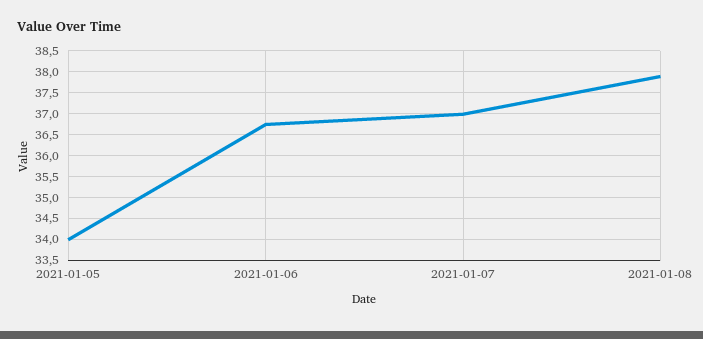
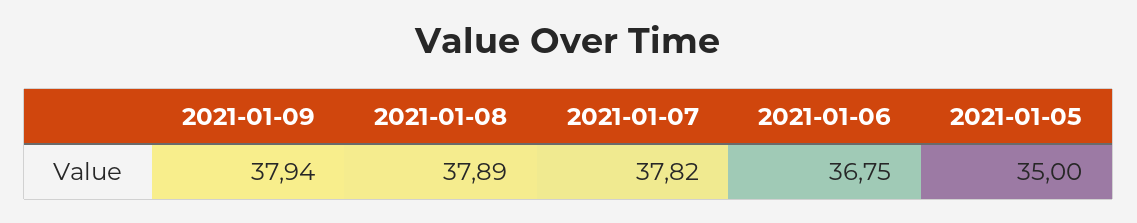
2021-01-05: 34 -> 35
2021-01-07: 37 -> 37.82
2021-01-09: none -> 37.94

